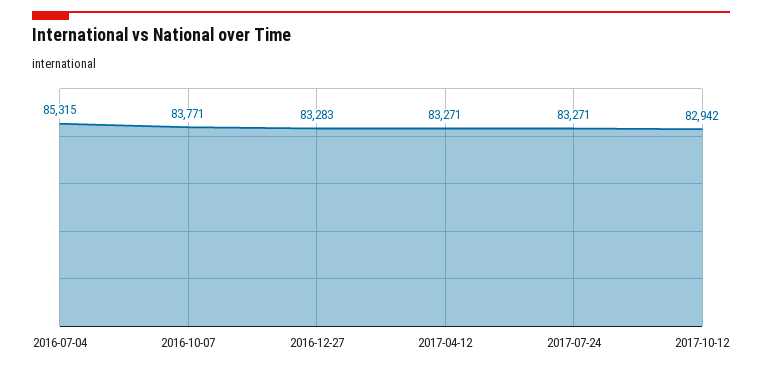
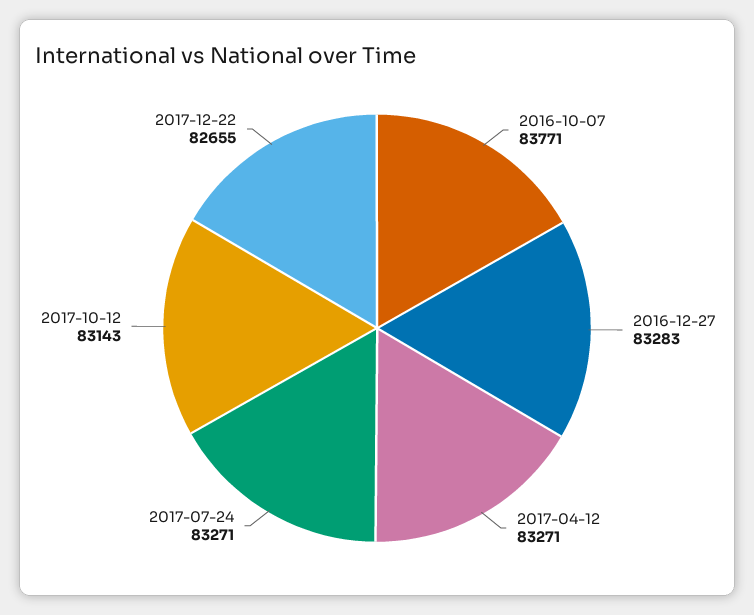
2016-07-04: 85315 -> none
2017-10-12: 82942 -> 83143
2017-12-22: none -> 82655

